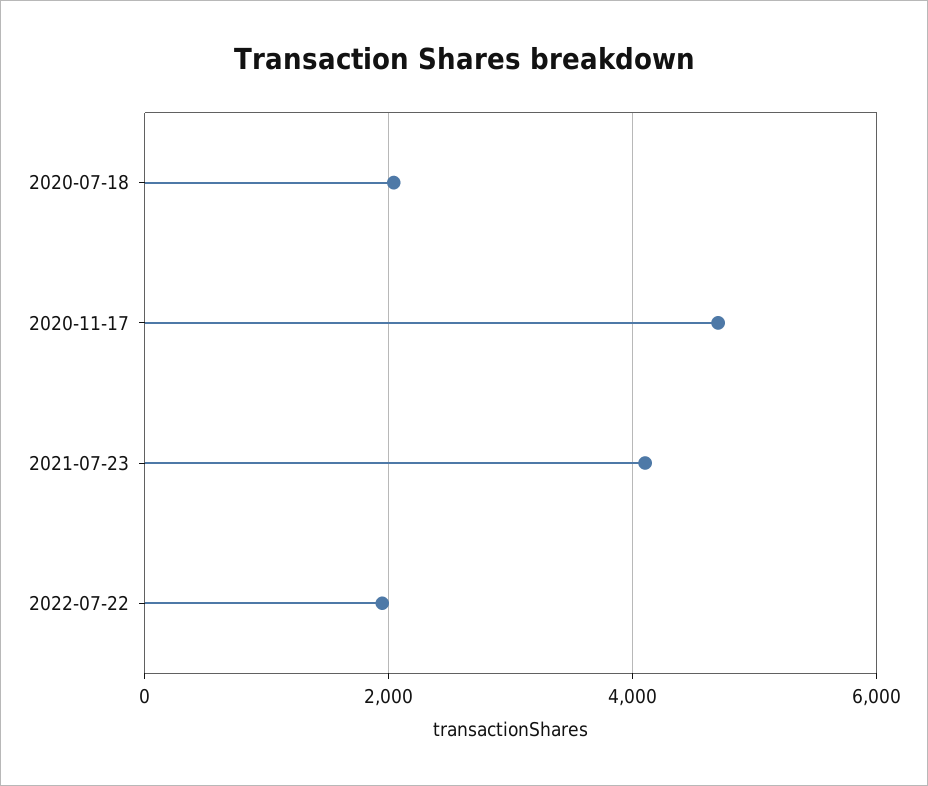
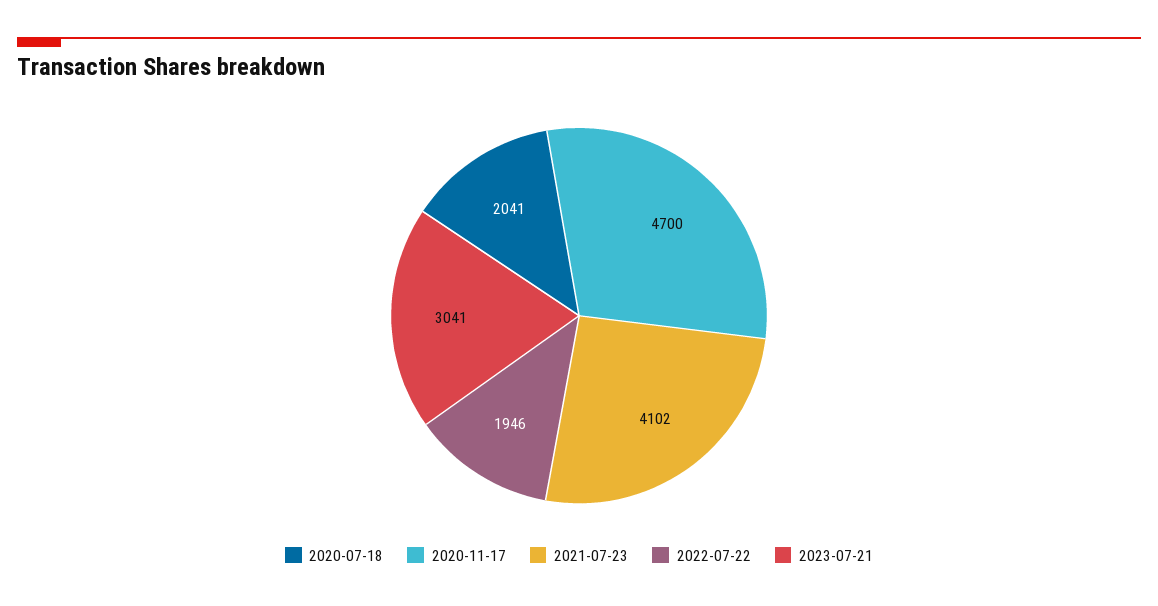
2023-07-21: none -> 3041

